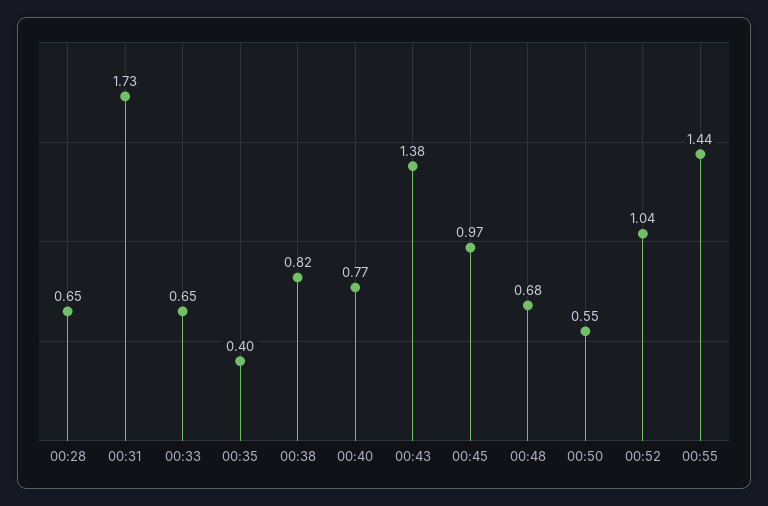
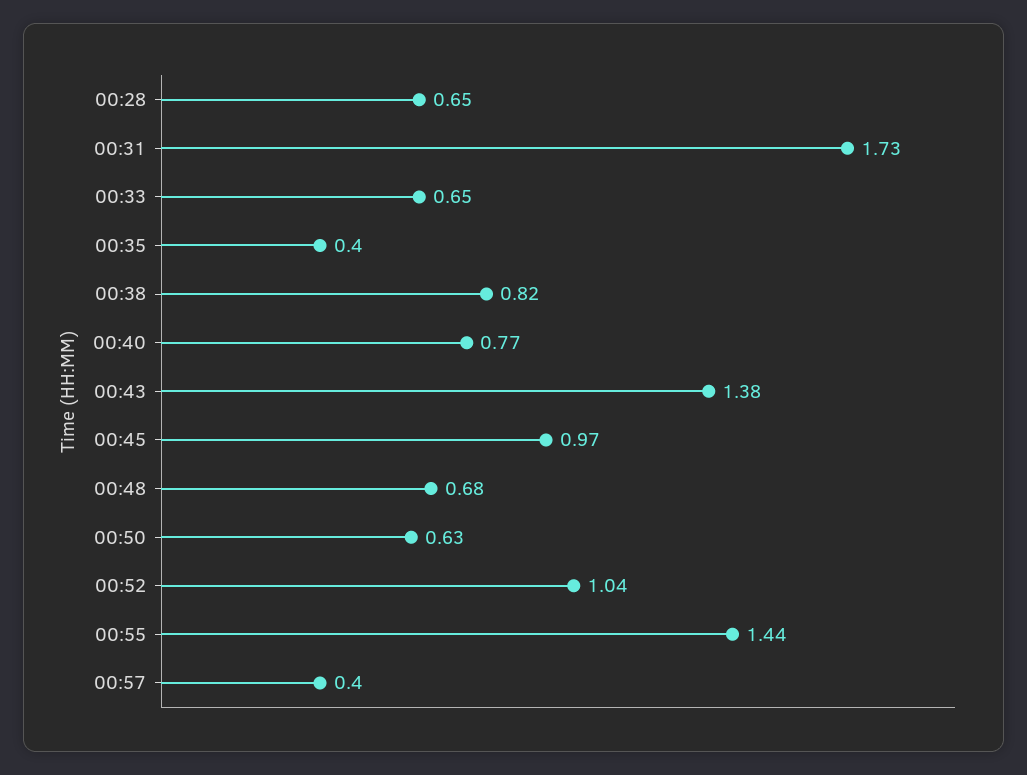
00:50: 0.55 -> 0.63
00:57: none -> 0.4

